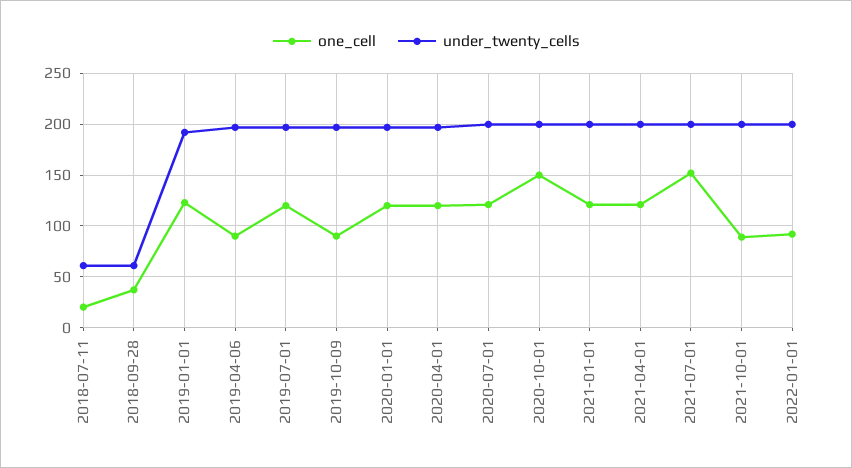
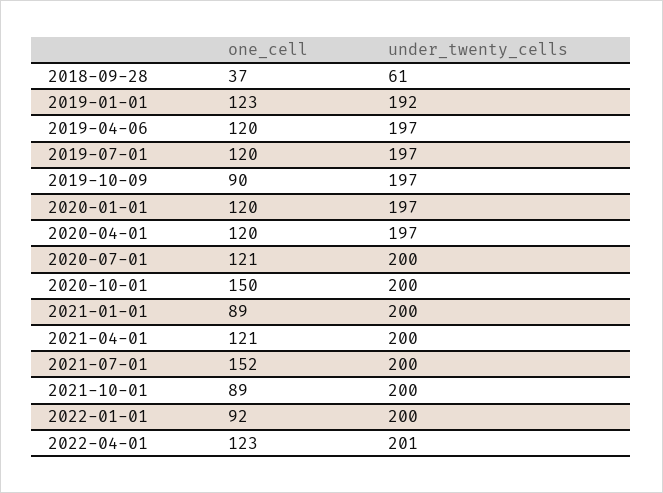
one_cell, 2018-07-11: 20 -> none
under_twenty_cells, 2018-07-11: 60 -> none
one_cell, 2019-04-06: 90 -> 120
one_cell, 2021-01-01: 120 -> 89
one_cell, 2022-04-01: none -> 123
under_twenty_cells, 2022-04-01: none -> 201

